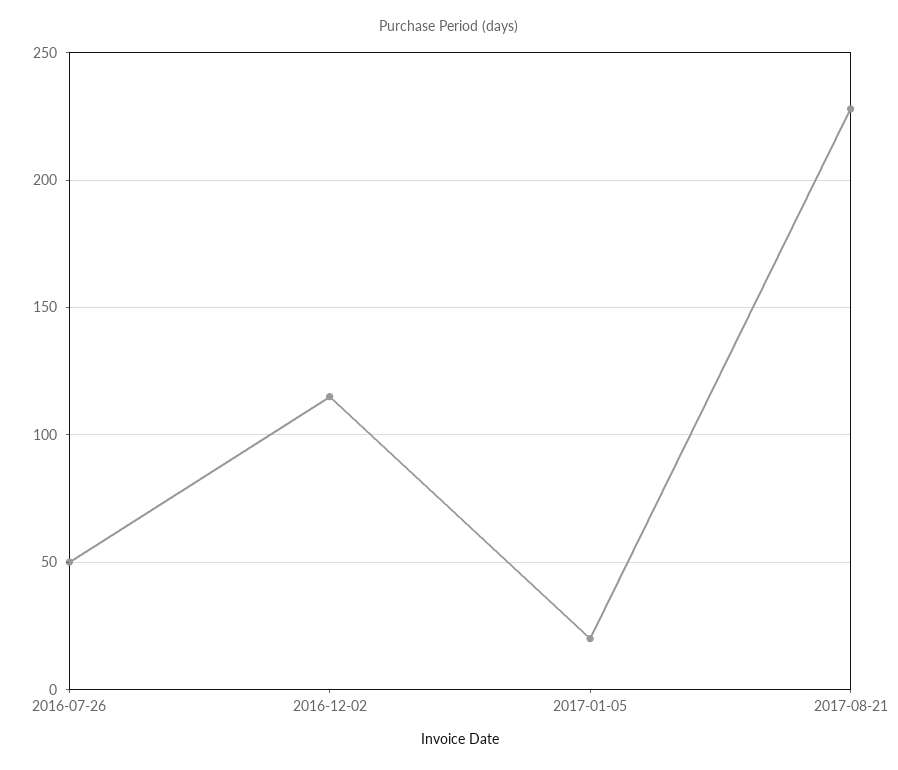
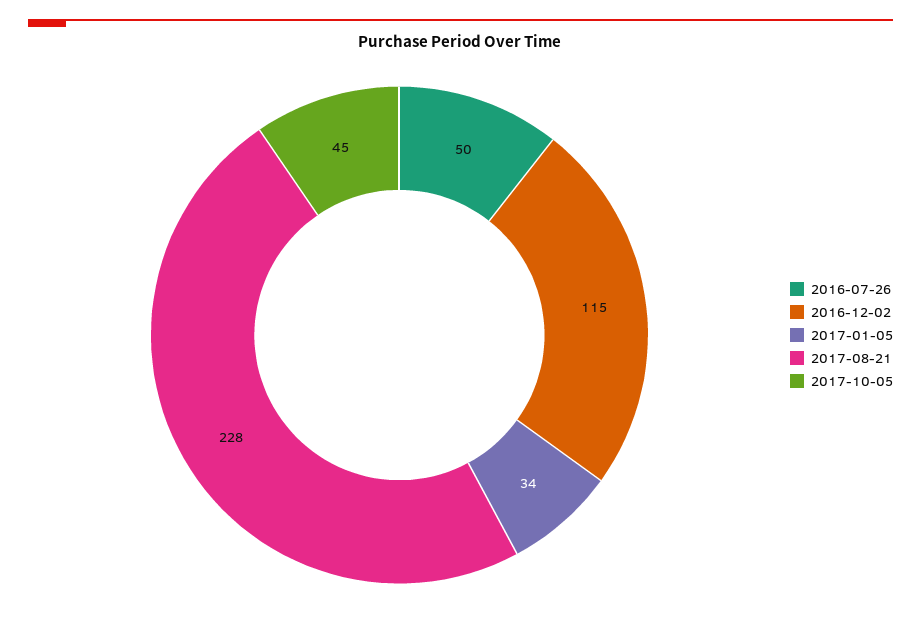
2017-01-05: 20 -> 34
2017-10-05: none -> 45

